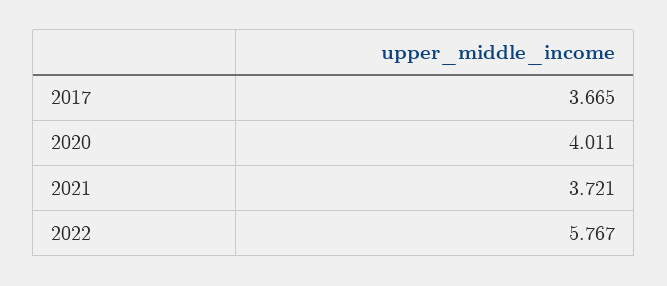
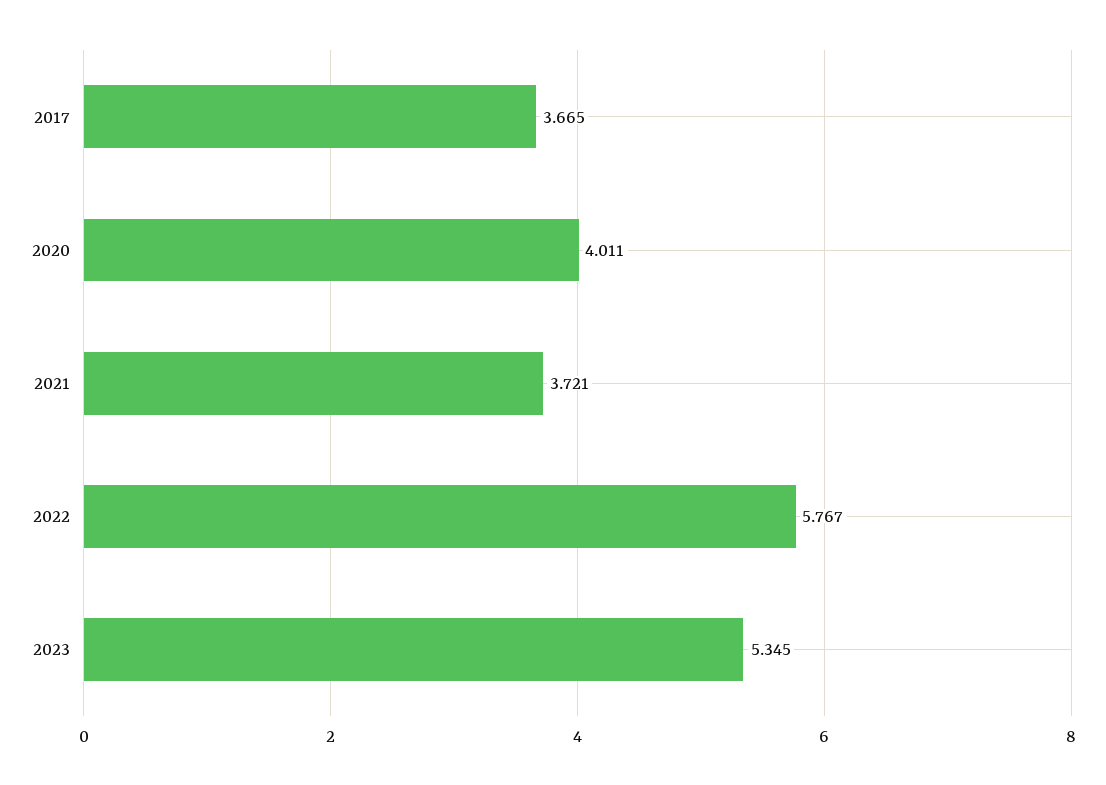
2023: none -> 5.345

